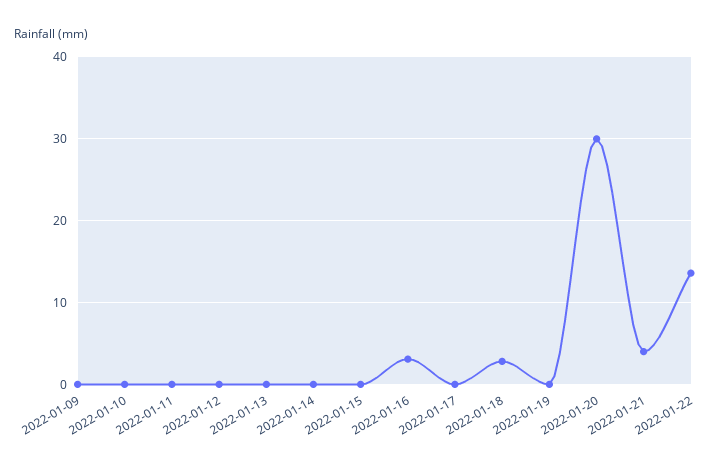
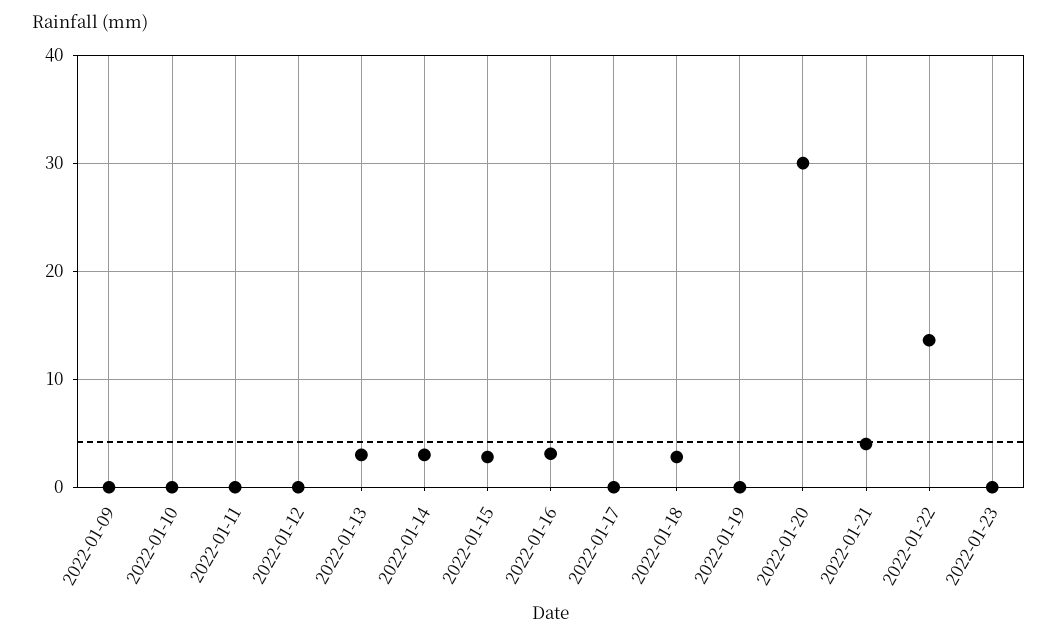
2022-01-13: 0 -> 3
2022-01-14: 0 -> 3
2022-01-15: 0 -> 3
2022-01-23: none -> 0

